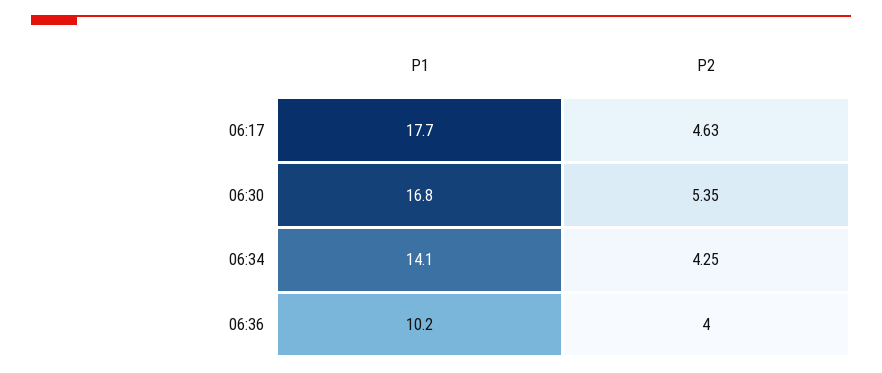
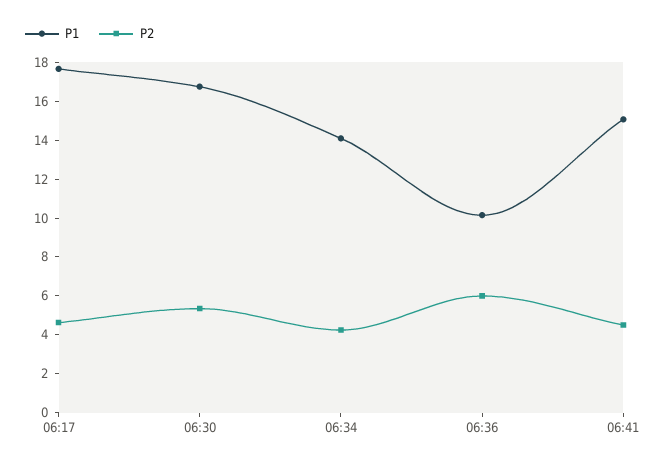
P2, 06:36: 4 -> 6
P1, 06:41: none -> 15
P2, 06:41: none -> 4.5

